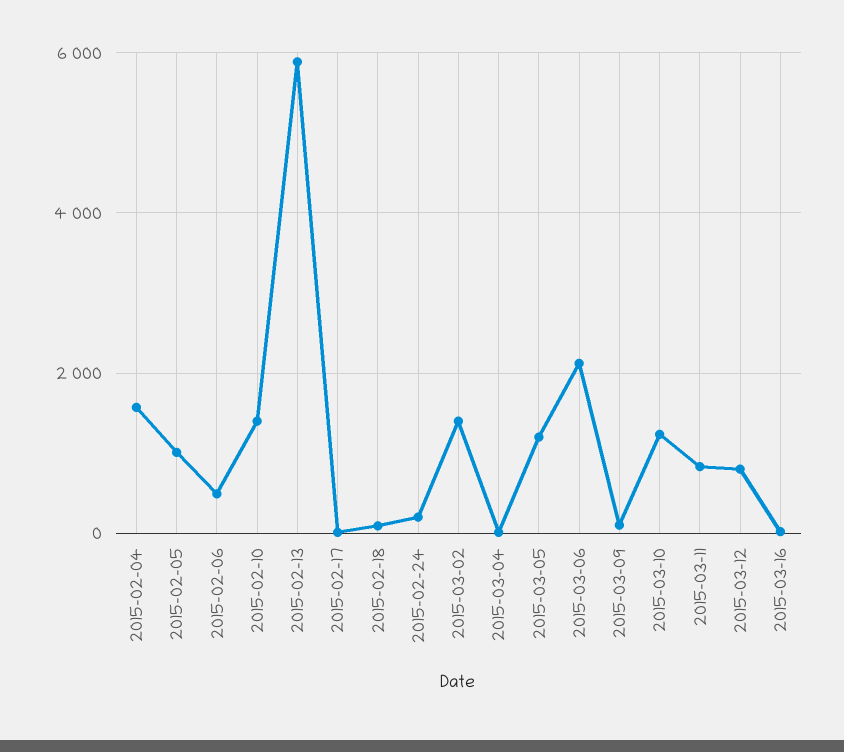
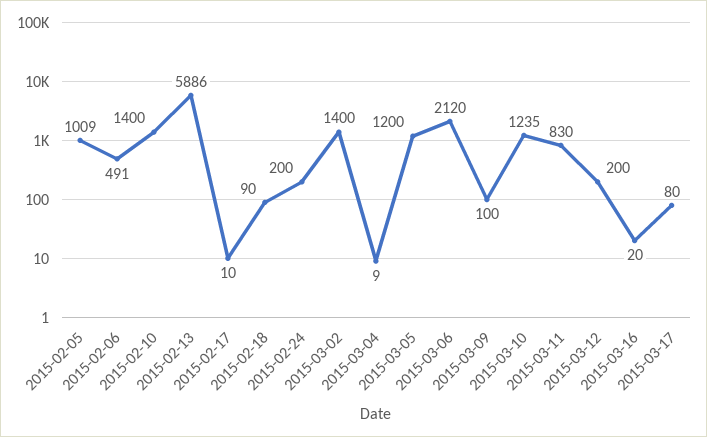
2015-02-04: 1600 -> none
2015-03-12: 800 -> 200
2015-03-17: none -> 80

